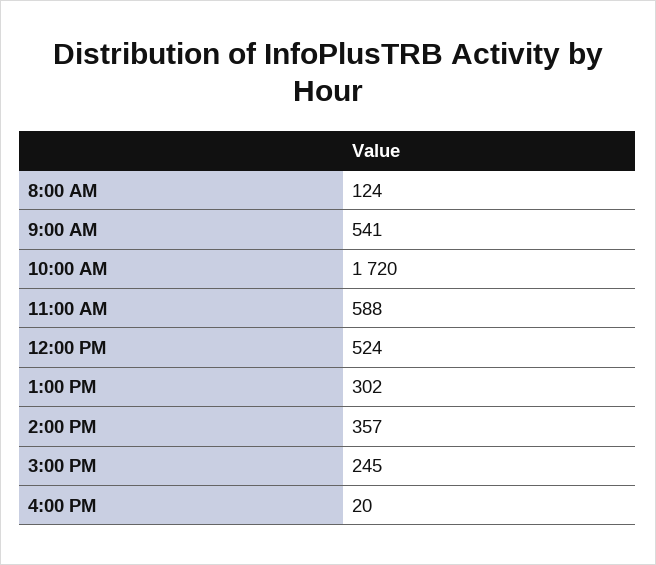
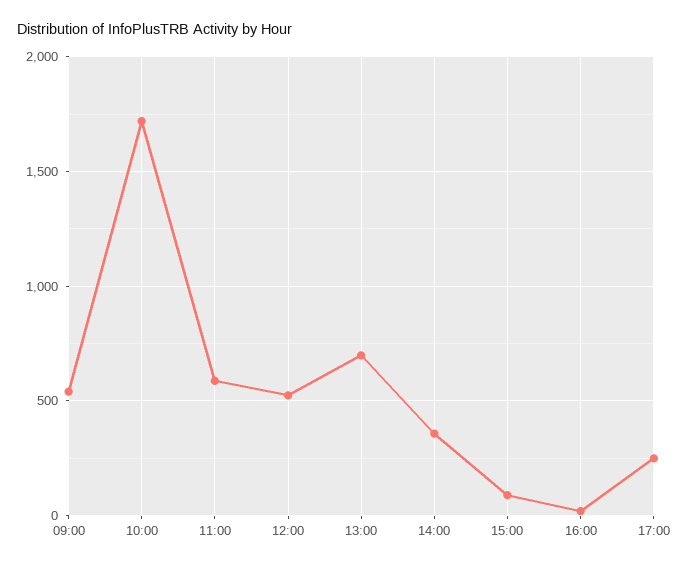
8:00 AM: 124 -> none
1:00 PM: 302 -> 700
3:00 PM: 245 -> 100
17:00: none -> 250

